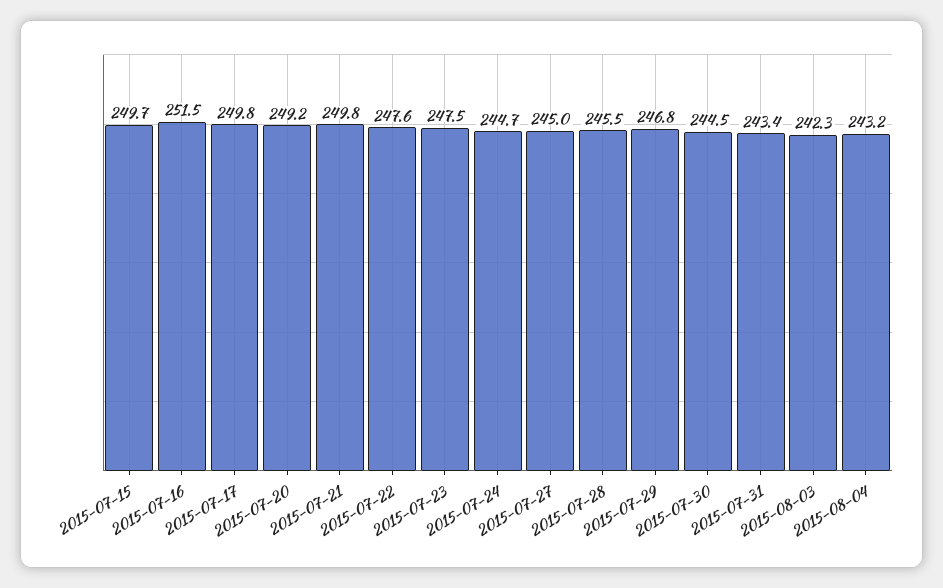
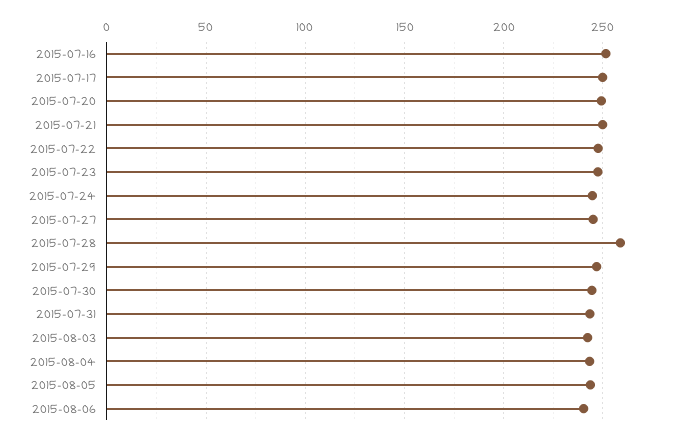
2015-07-15: 249.7 -> none
2015-07-28: 245.5 -> 260
2015-08-05: none -> 245
2015-08-06: none -> 240

